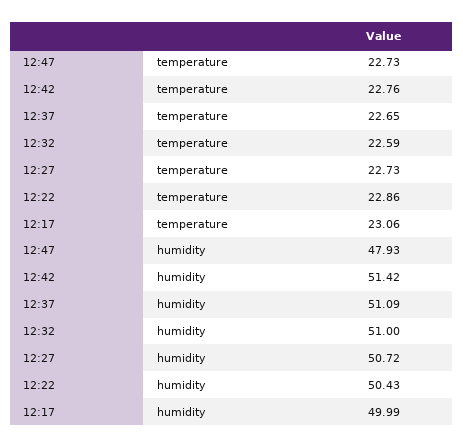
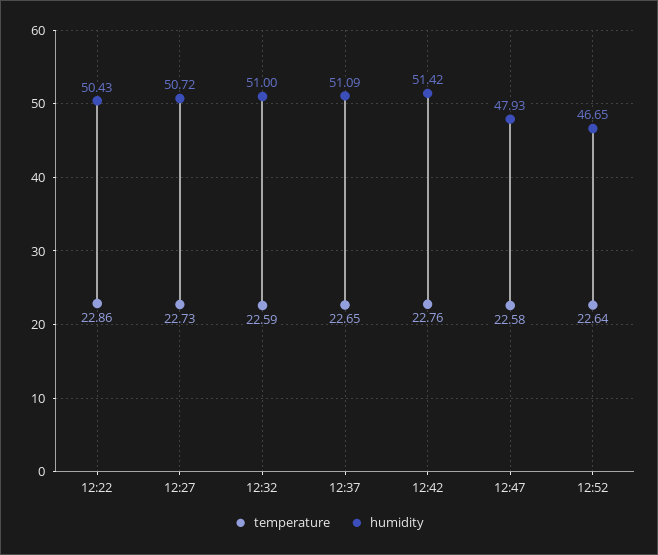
temperature, 12:47: 22.73 -> 22.58
temperature, 12:17: 23.06 -> none
humidity, 12:17: 49.99 -> none
temperature, 12:52: none -> 22.64
humidity, 12:52: none -> 46.65

